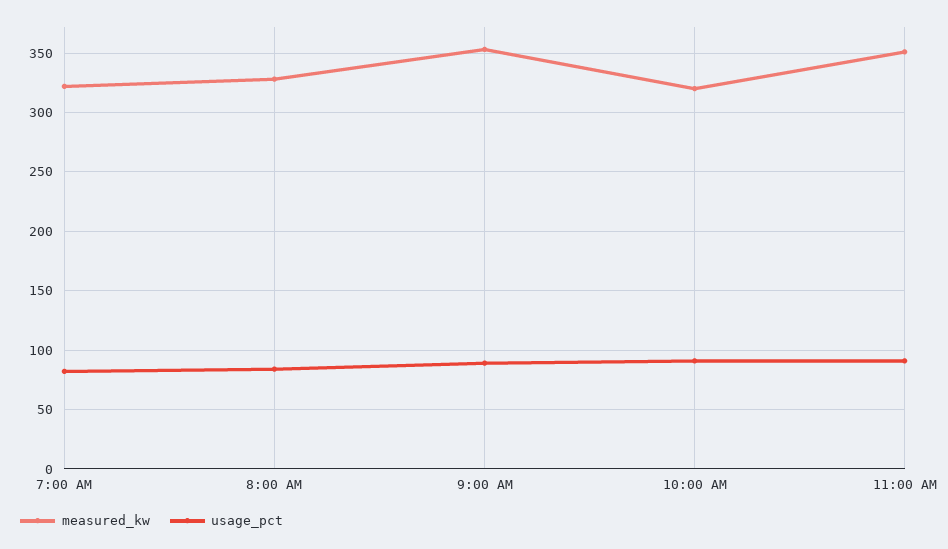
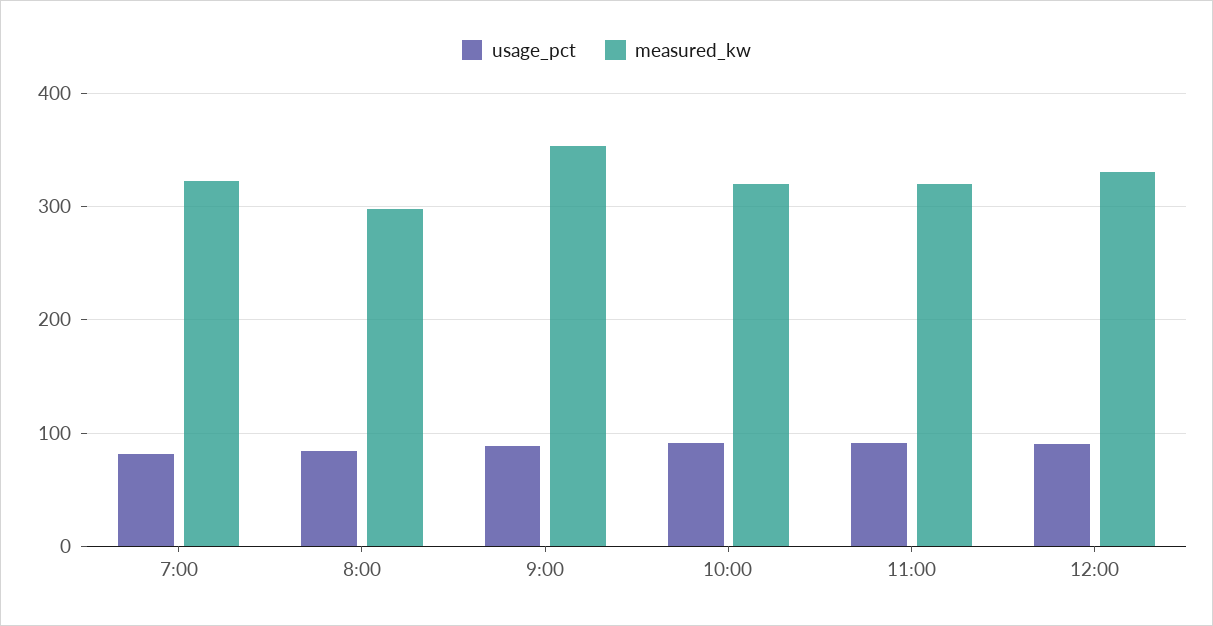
measured_kw, 8:00 AM: 330 -> 300
measured_kw, 11:00 AM: 350 -> 320
usage_pct, 12:00: none -> 90
measured_kw, 12:00: none -> 330

